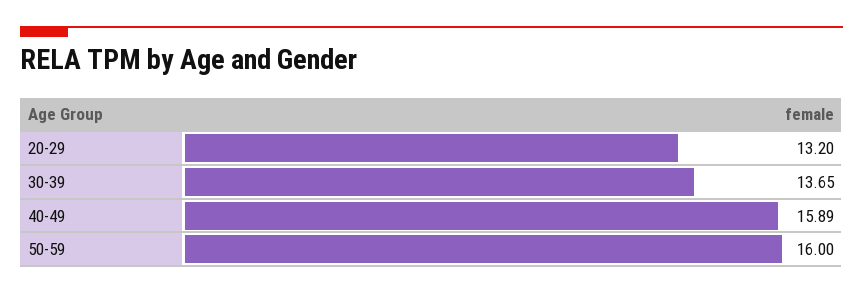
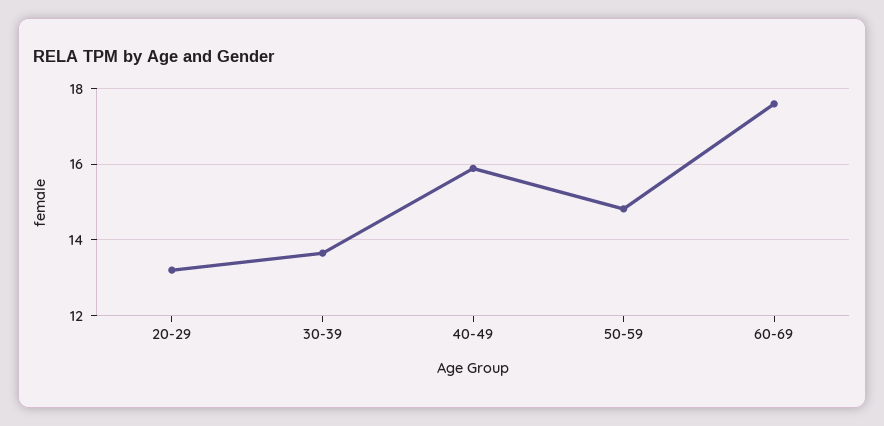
50-59: 16 -> 14.8
60-69: none -> 17.6

